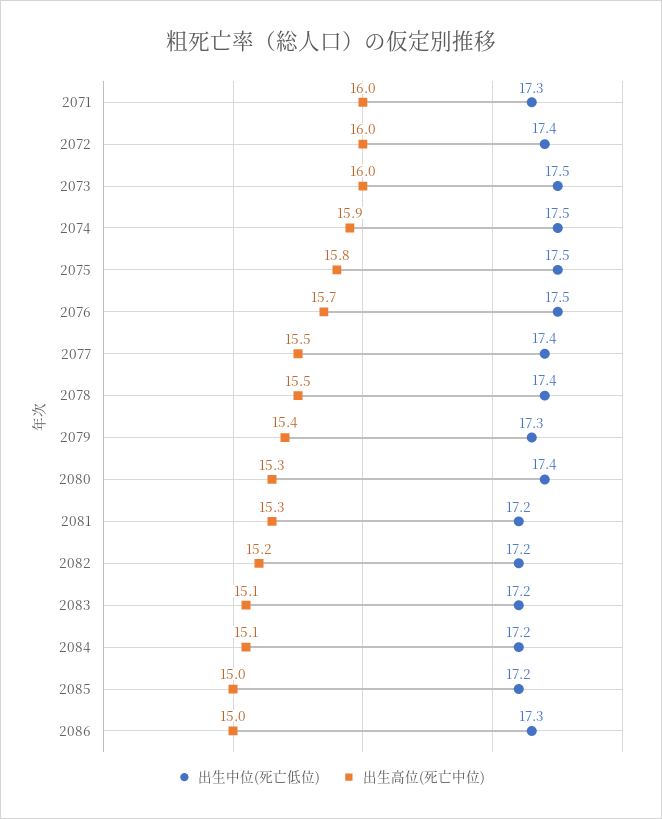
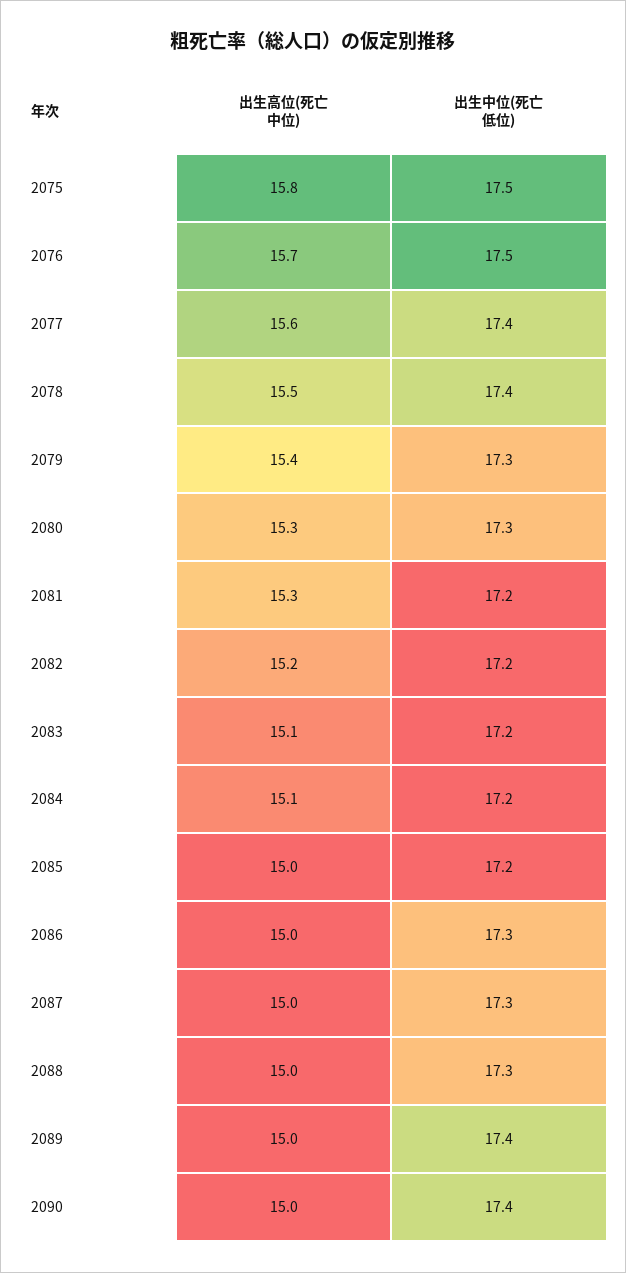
出生中位(死亡低位), 2071: 17.3 -> none
出生高位(死亡中位), 2071: 16 -> none
出生中位(死亡低位), 2072: 17.4 -> none
出生高位(死亡中位), 2072: 16 -> none
出生中位(死亡低位), 2073: 17.5 -> none
出生高位(死亡中位), 2073: 16 -> none
出生中位(死亡低位), 2074: 17.5 -> none
出生高位(死亡中位), 2074: 15.9 -> none
出生高位(死亡中位), 2077: 15.5 -> 15.6
出生中位(死亡低位), 2080: 17.4 -> 17.3
出生高位(死亡中位), 2087: none -> 15
出生中位(死亡低位), 2087: none -> 17.3
出生高位(死亡中位), 2088: none -> 15
出生中位(死亡低位), 2088: none -> 17.3
出生高位(死亡中位), 2089: none -> 15
出生中位(死亡低位), 2089: none -> 17.4
出生高位(死亡中位), 2090: none -> 15
出生中位(死亡低位), 2090: none -> 17.4

